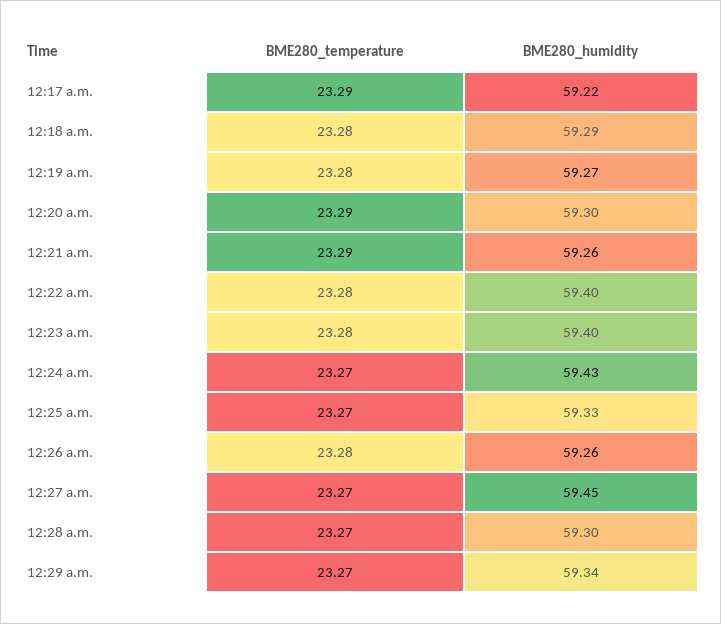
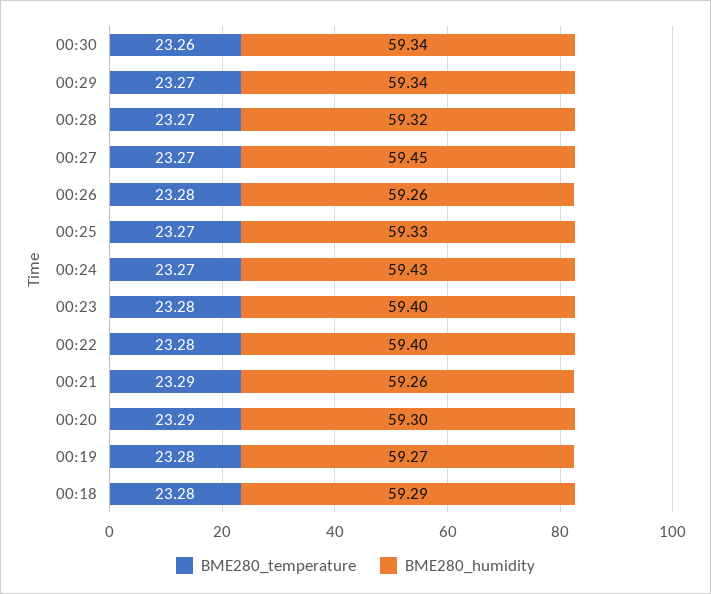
BME280_temperature, 12:17 a.m.: 23.29 -> none
BME280_humidity, 12:17 a.m.: 59.22 -> none
BME280_humidity, 12:28 a.m.: 59.3 -> 59.32
BME280_temperature, 00:30: none -> 23.26
BME280_humidity, 00:30: none -> 59.34

